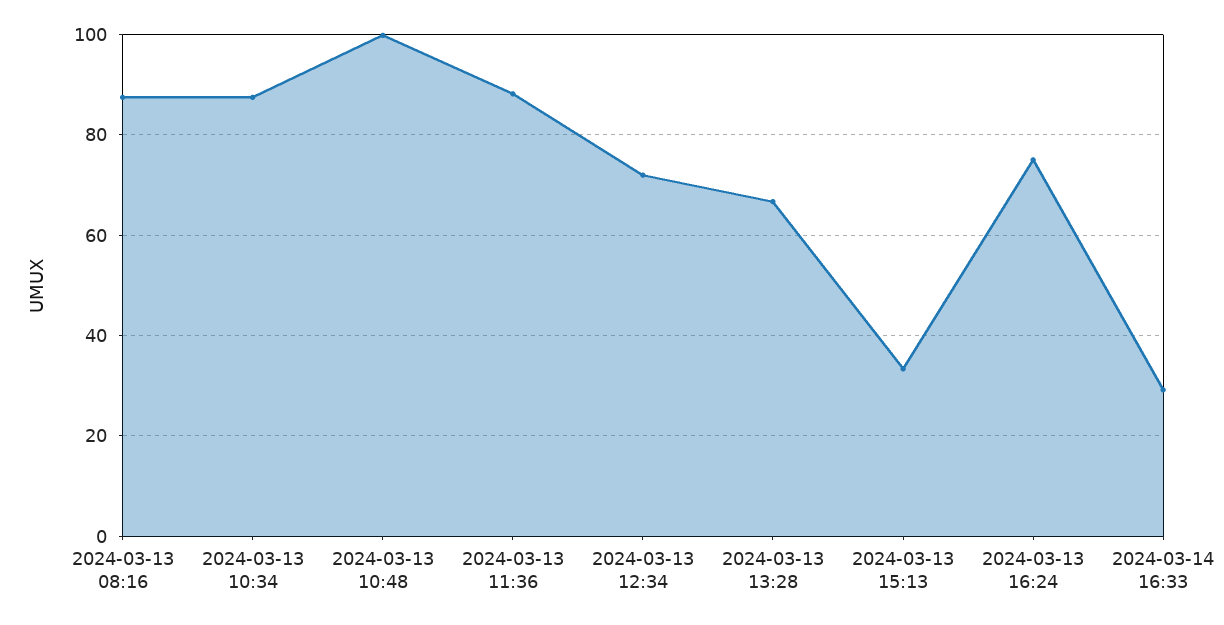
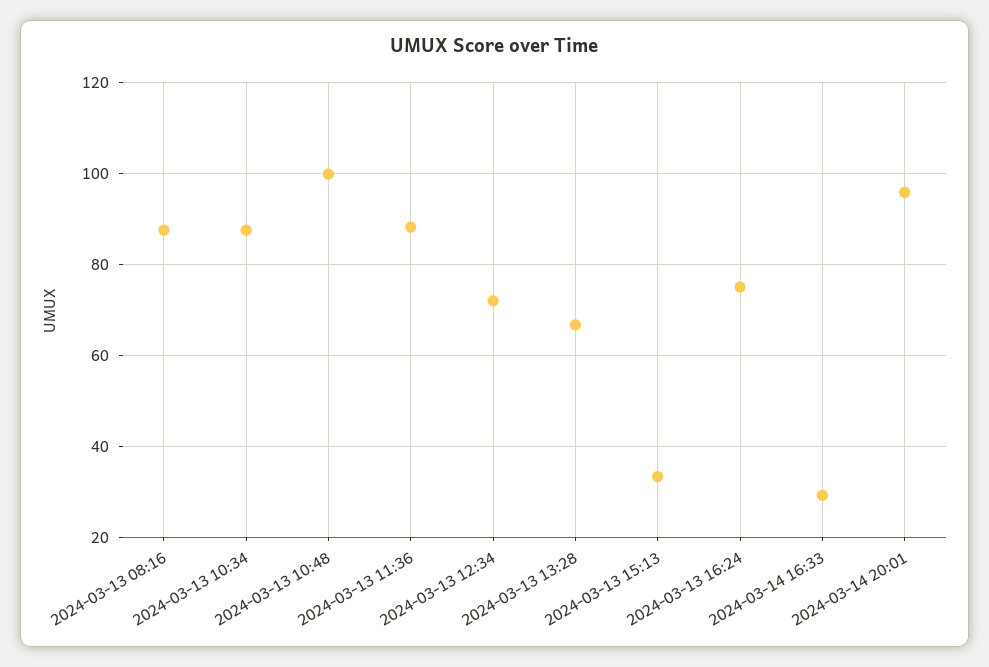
2024-03-14 20:01: none -> 96

